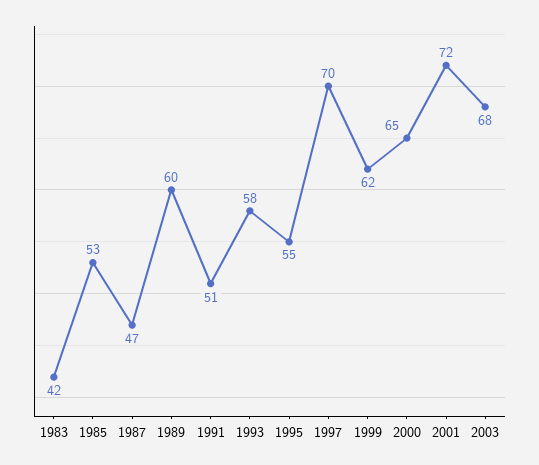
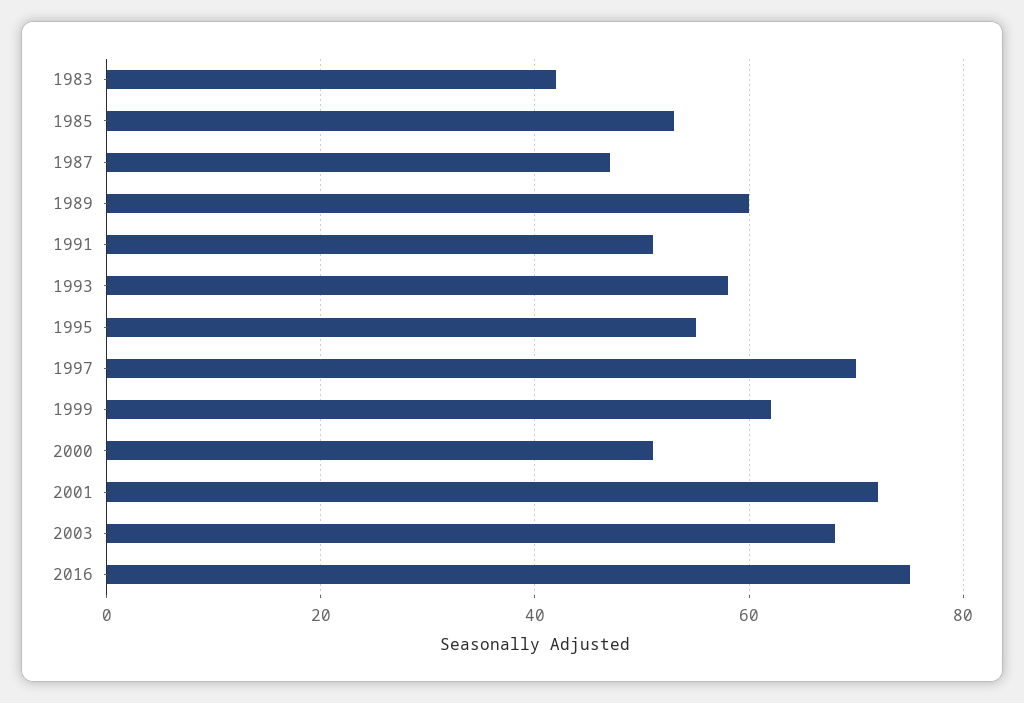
2000: 65 -> 50
2016: none -> 75

